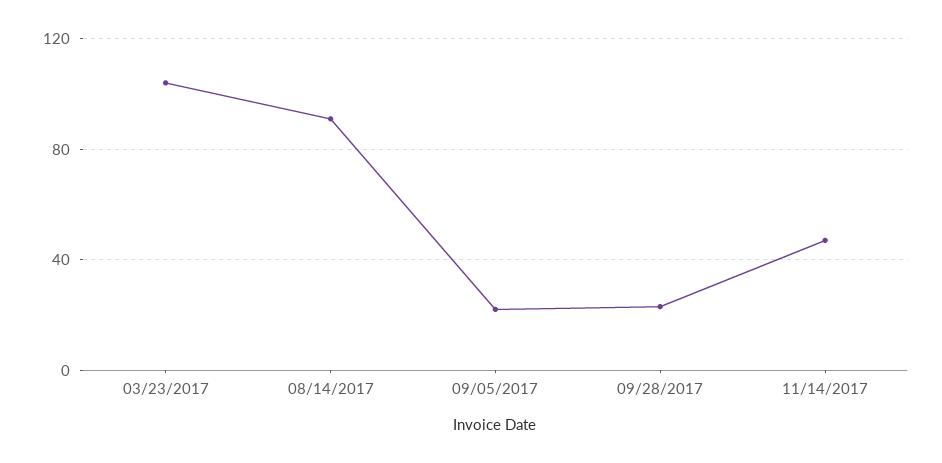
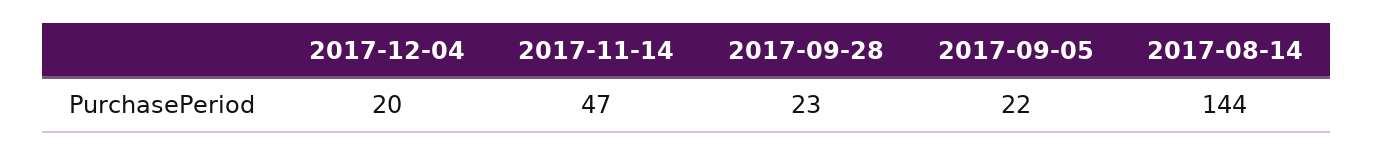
03/23/2017: 105 -> none
08/14/2017: 90 -> 144
2017-12-04: none -> 20

